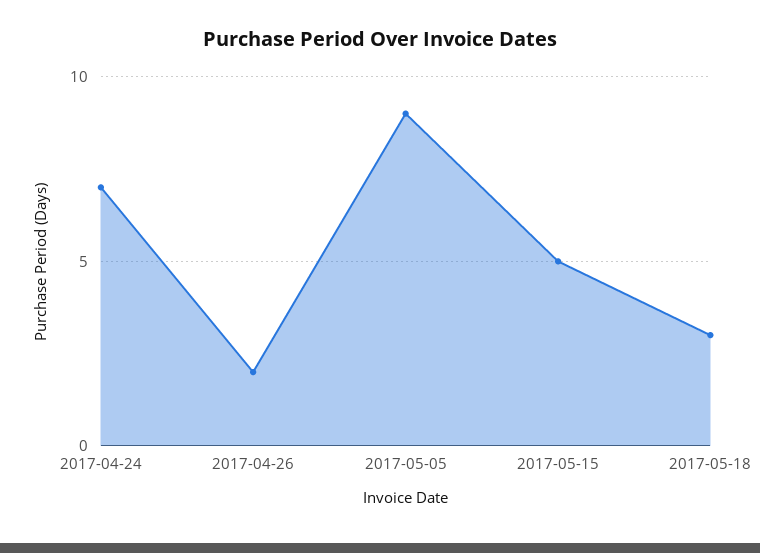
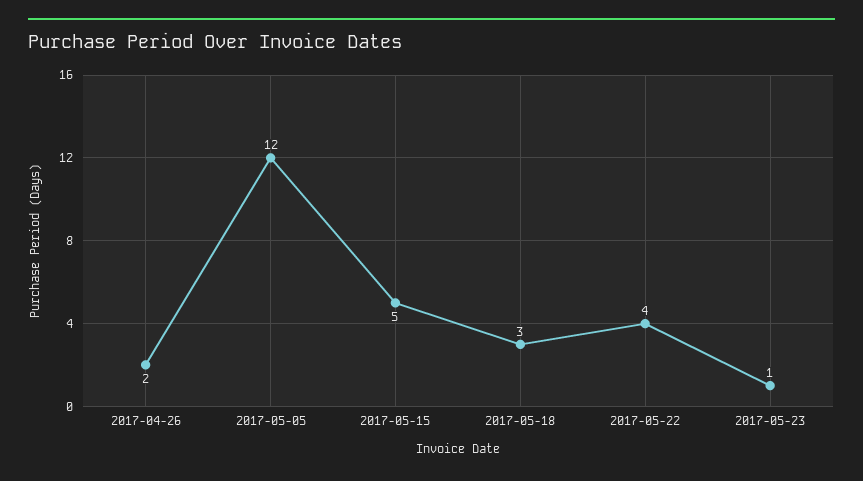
2017-04-24: 7 -> none
2017-05-05: 9 -> 12
2017-05-22: none -> 4
2017-05-23: none -> 1

